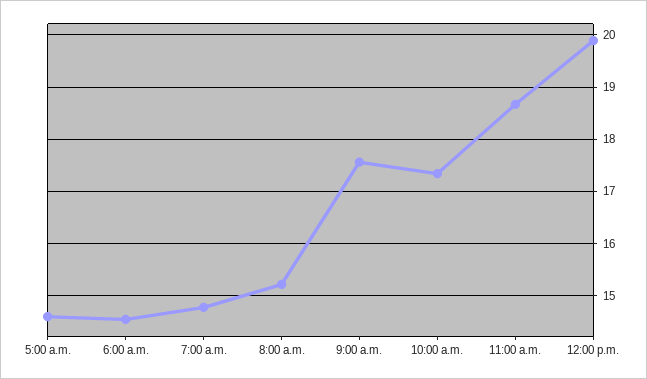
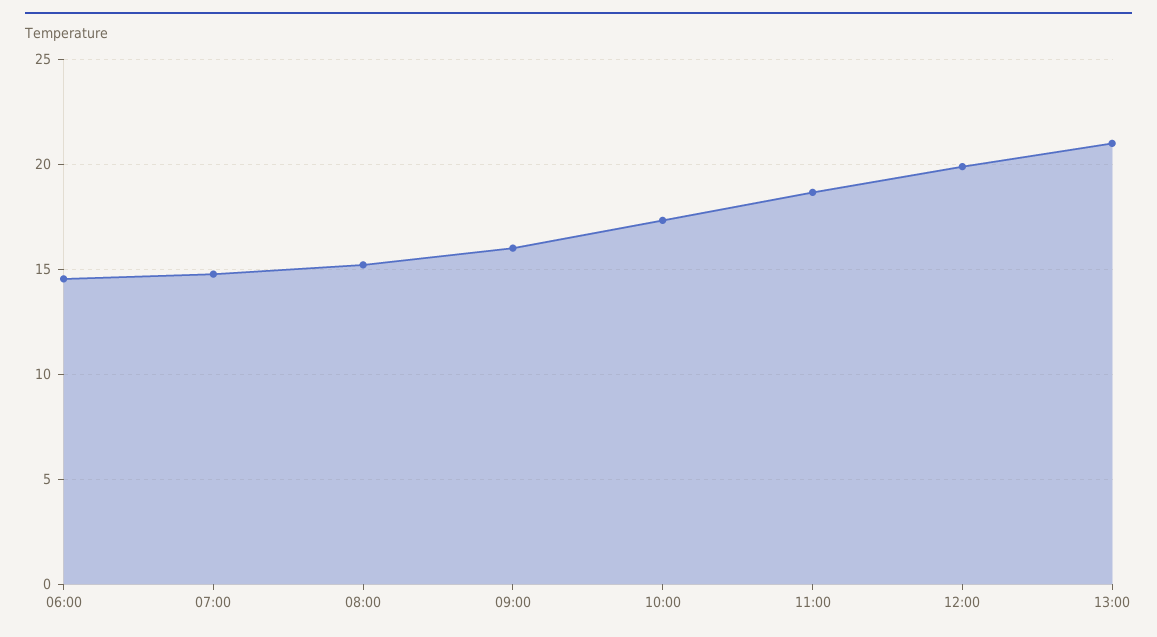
5:00 a.m.: 14.6 -> none
9:00 a.m.: 17.6 -> 16
13:00: none -> 21

